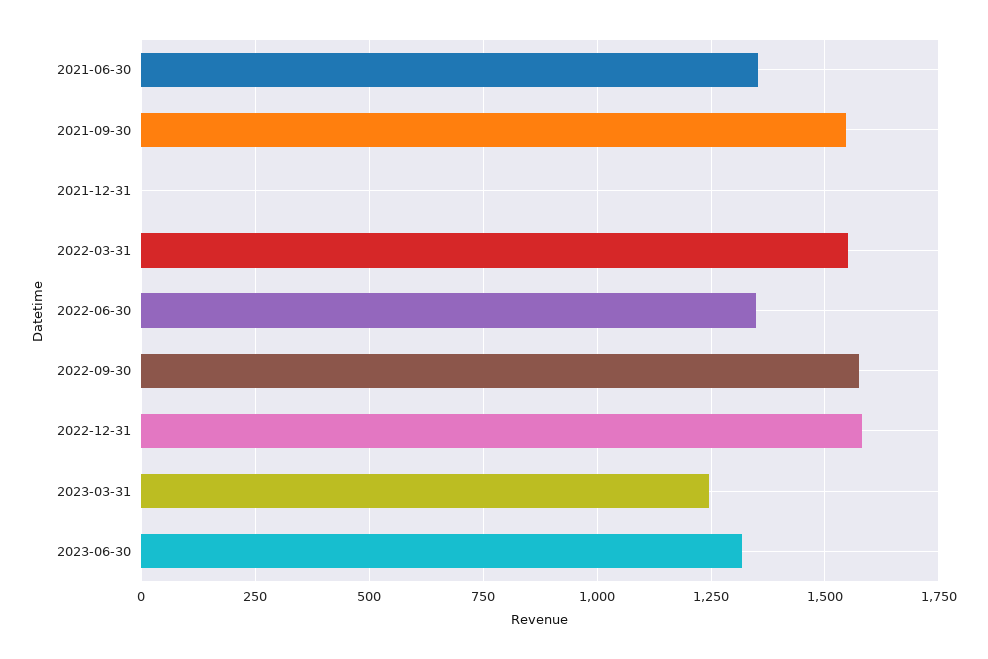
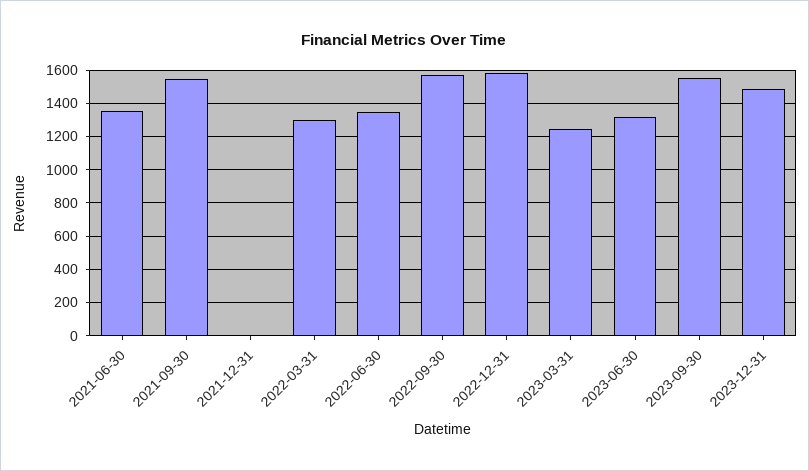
2022-03-31: 1550 -> 1300
2023-09-30: none -> 1550
2023-12-31: none -> 1500

